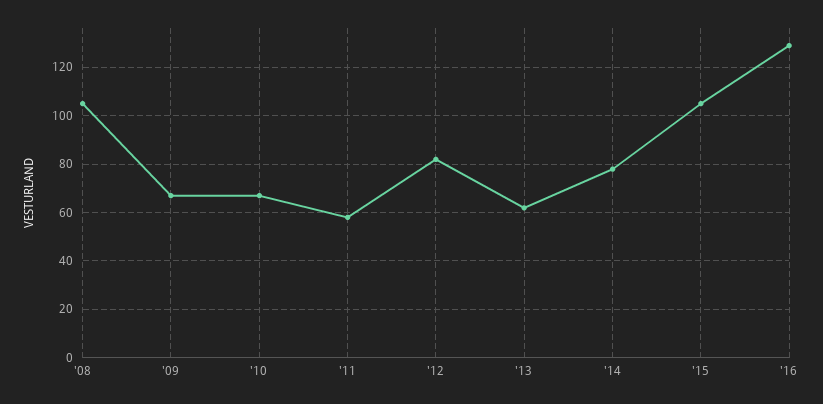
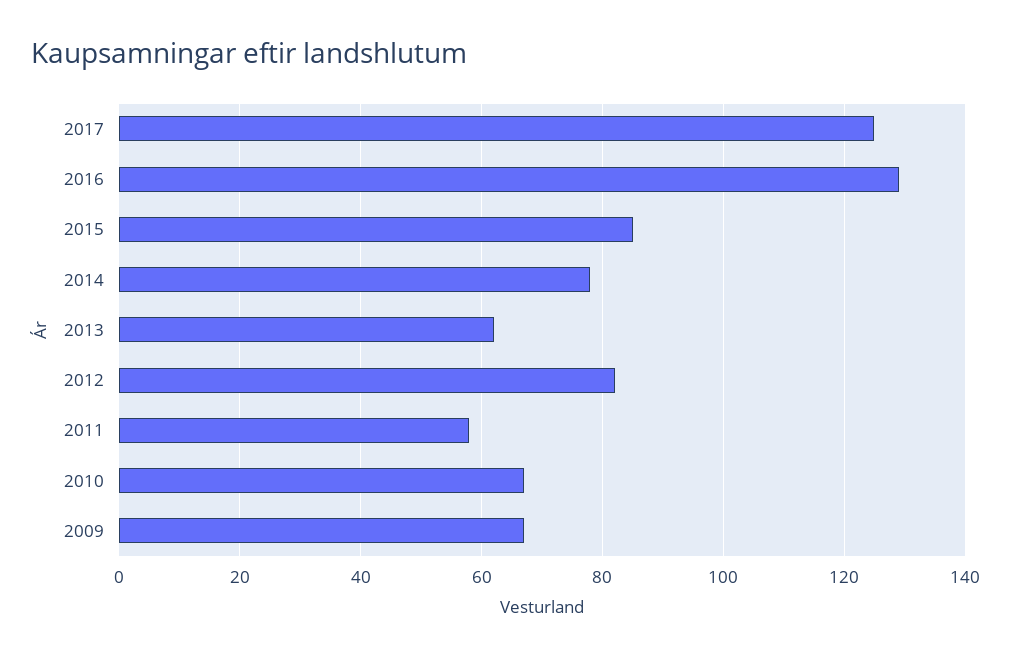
'08: 105 -> none
'15: 105 -> 85
2017: none -> 125

